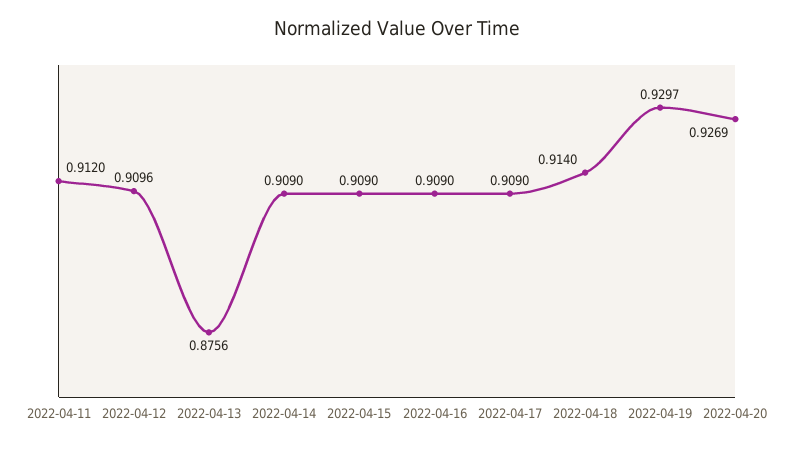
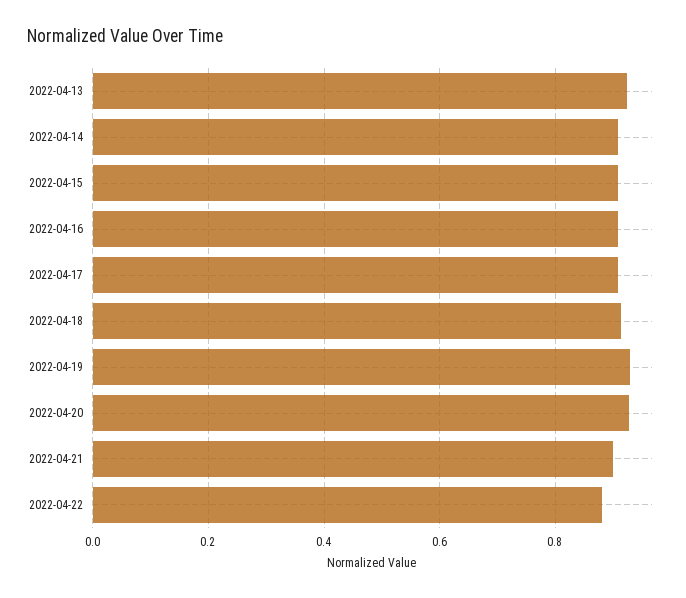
2022-04-11: 0.912 -> none
2022-04-12: 0.9096 -> none
2022-04-13: 0.8756 -> 0.92
2022-04-21: none -> 0.9
2022-04-22: none -> 0.88

